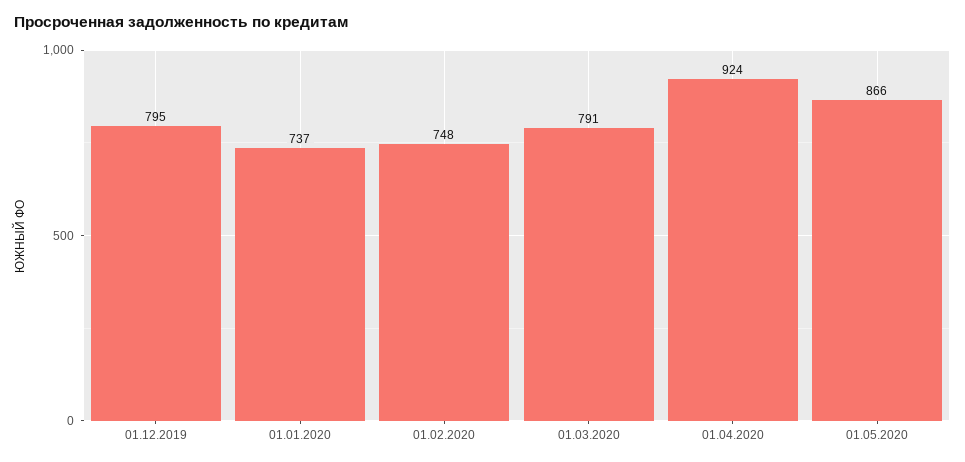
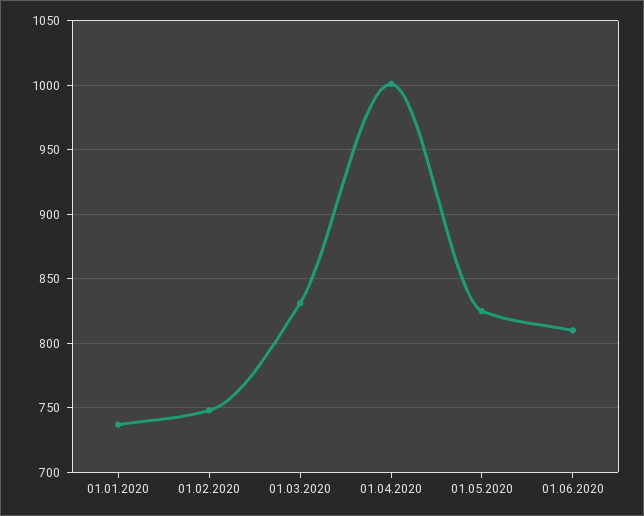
01.12.2019: 795 -> none
01.03.2020: 791 -> 830
01.04.2020: 924 -> 1000
01.05.2020: 866 -> 825
01.06.2020: none -> 810

